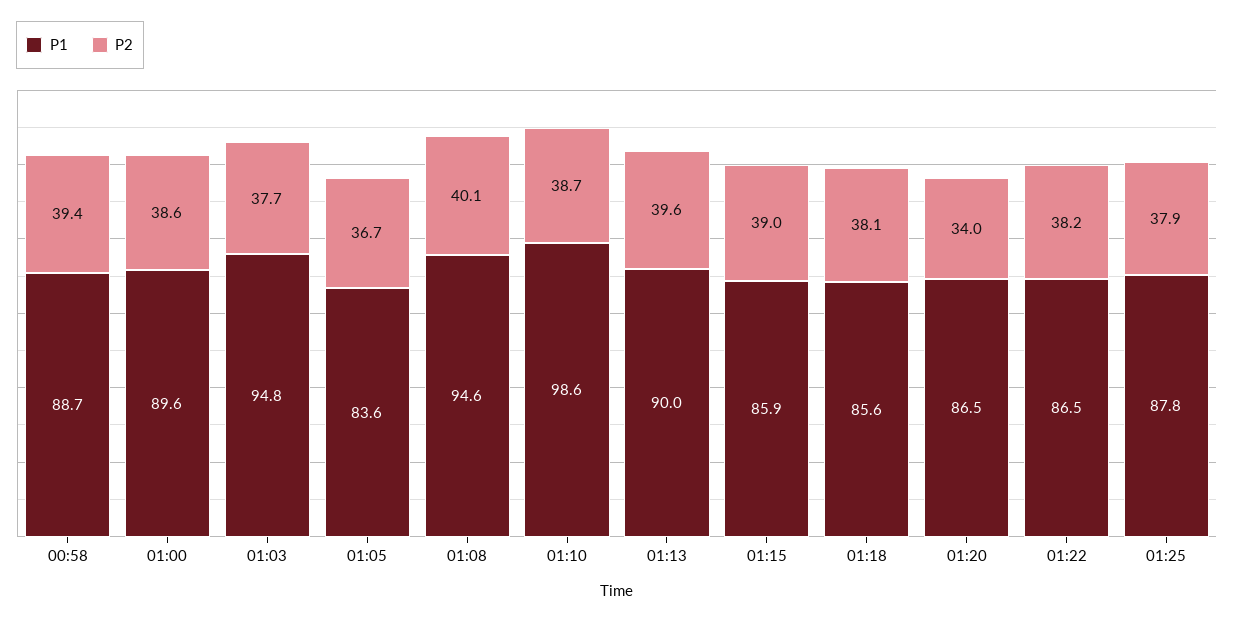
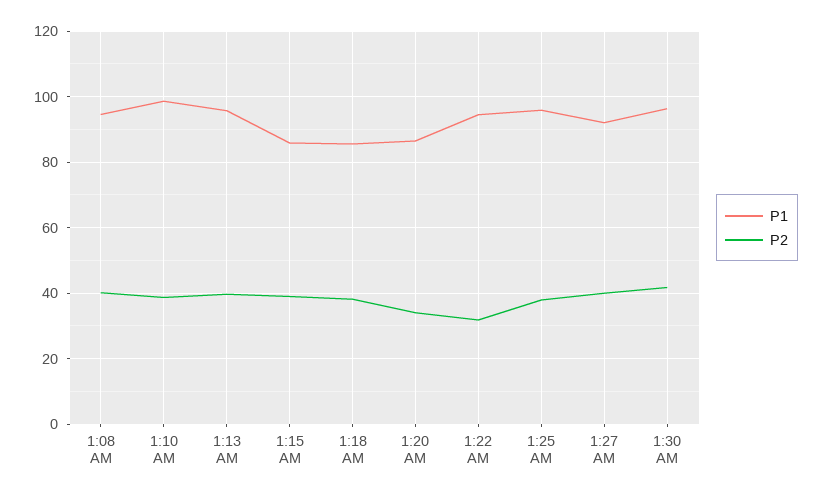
P1, 00:58: 88.7 -> none
P2, 00:58: 39.4 -> none
P1, 01:00: 89.6 -> none
P2, 01:00: 38.6 -> none
P1, 01:03: 94.8 -> none
P2, 01:03: 37.7 -> none
P1, 01:05: 83.6 -> none
P2, 01:05: 36.7 -> none
P1, 01:13: 90 -> 96
P1, 01:22: 86.5 -> 94
P2, 01:22: 38.2 -> 32
P1, 01:25: 87.8 -> 96
P1, 1:27 AM: none -> 92
P2, 1:27 AM: none -> 40
P1, 1:30 AM: none -> 96
P2, 1:30 AM: none -> 42

